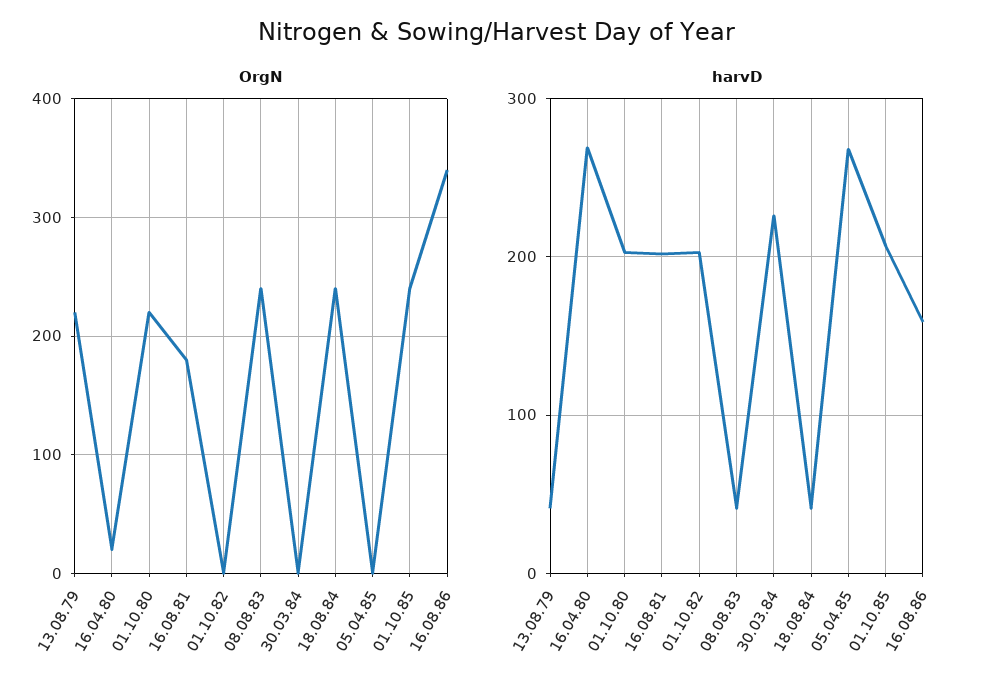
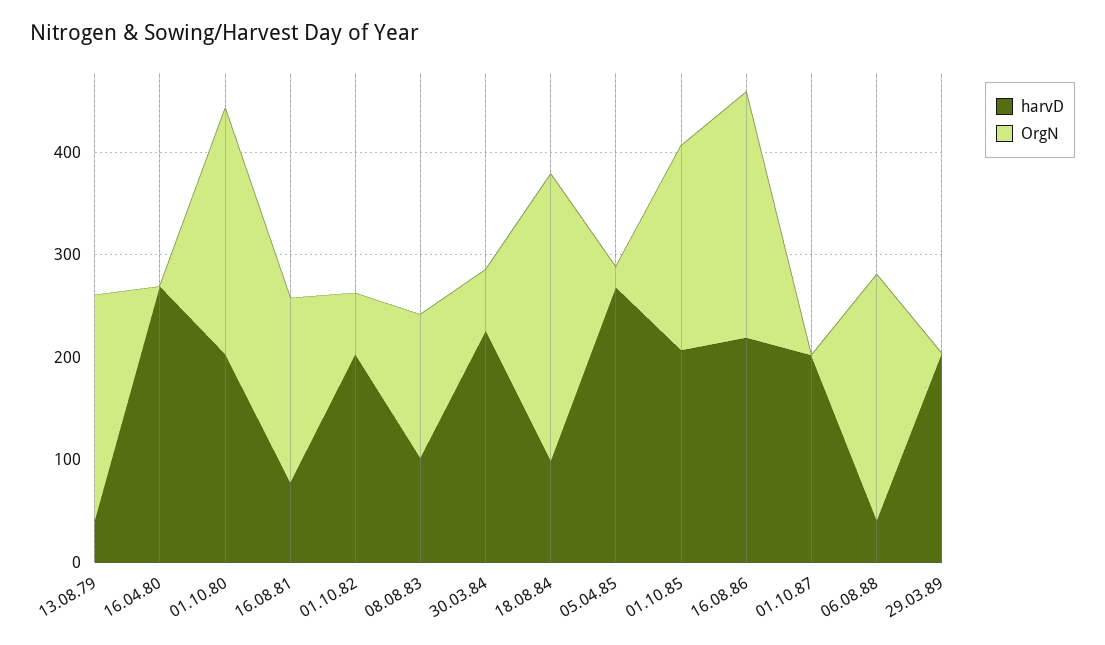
OrgN, 16.04.80: 20 -> 0
OrgN, 01.10.80: 220 -> 240
OrgN, 01.10.82: 0 -> 60
OrgN, 08.08.83: 240 -> 140
OrgN, 30.03.84: 0 -> 60
OrgN, 18.08.84: 240 -> 280
OrgN, 05.04.85: 0 -> 20
OrgN, 01.10.85: 240 -> 200
OrgN, 16.08.86: 340 -> 240
harvD, 16.08.81: 200 -> 80
harvD, 08.08.83: 40 -> 100
harvD, 18.08.84: 40 -> 100
harvD, 16.08.86: 160 -> 220
harvD, 01.10.87: none -> 200
OrgN, 01.10.87: none -> 0
harvD, 06.08.88: none -> 40
OrgN, 06.08.88: none -> 240
harvD, 29.03.89: none -> 200
OrgN, 29.03.89: none -> 0

